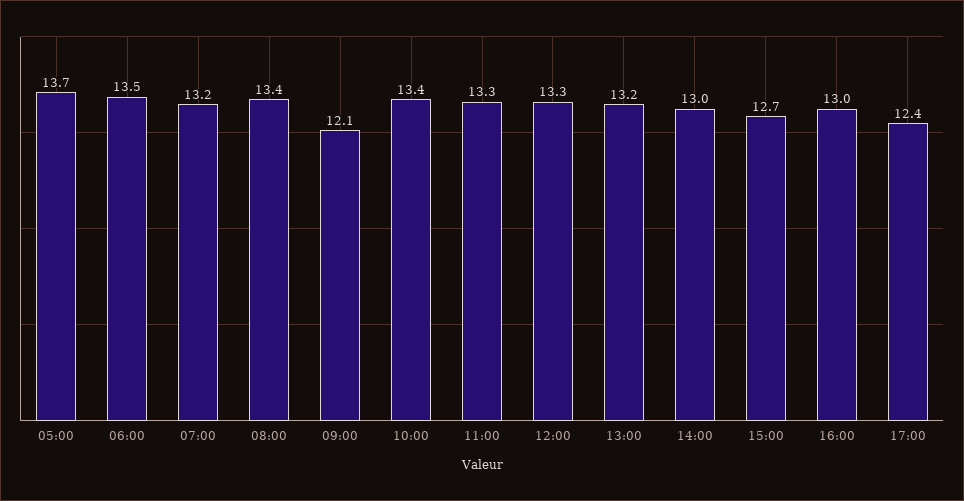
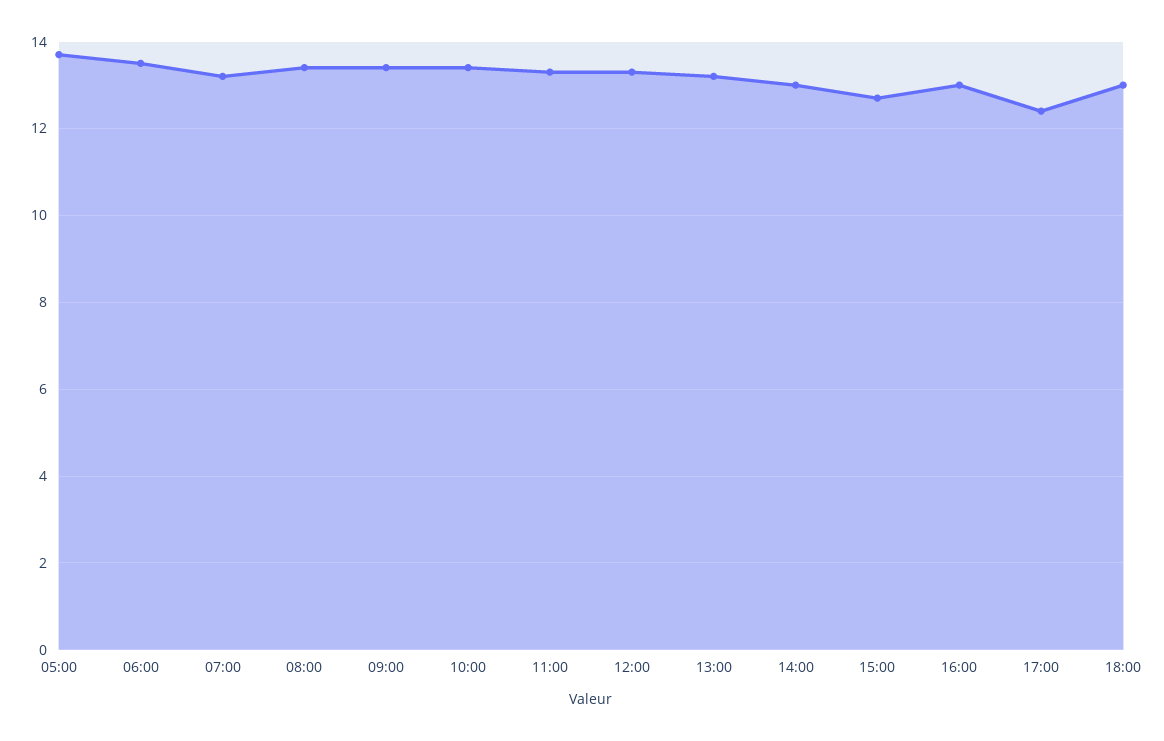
09:00: 12.1 -> 13.5
18:00: none -> 13

